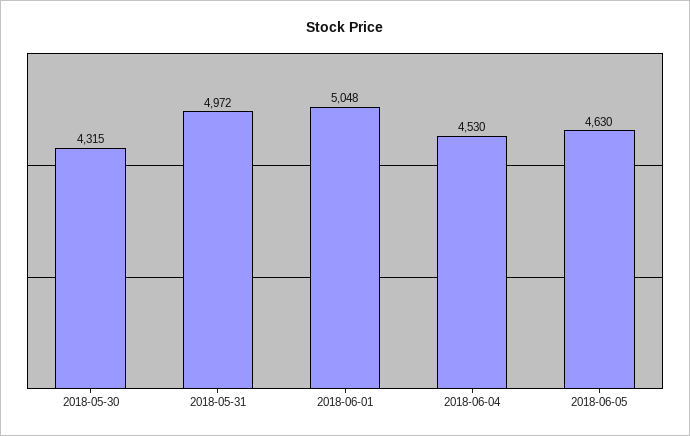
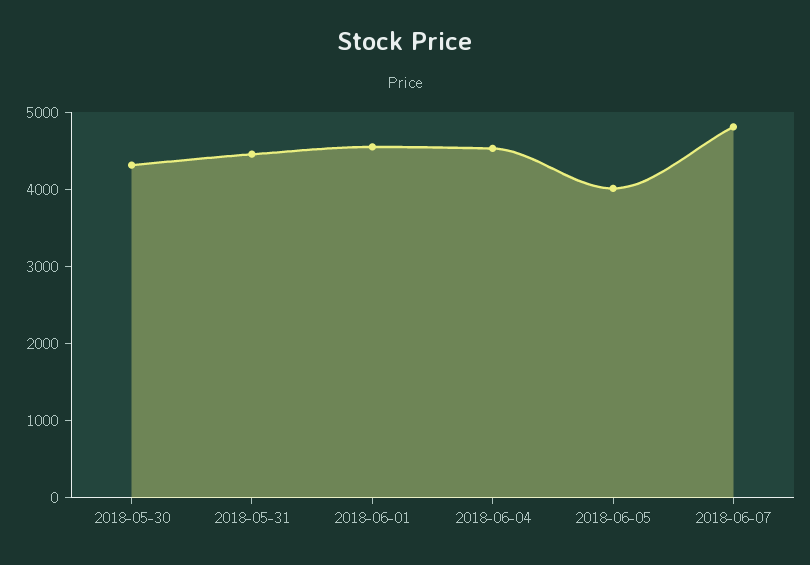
2018-05-31: 4972 -> 4400
2018-06-01: 5048 -> 4600
2018-06-05: 4630 -> 4000
2018-06-07: none -> 4800

